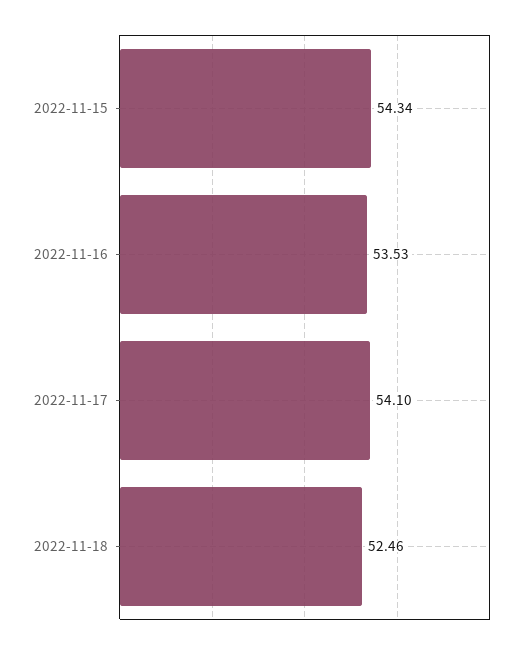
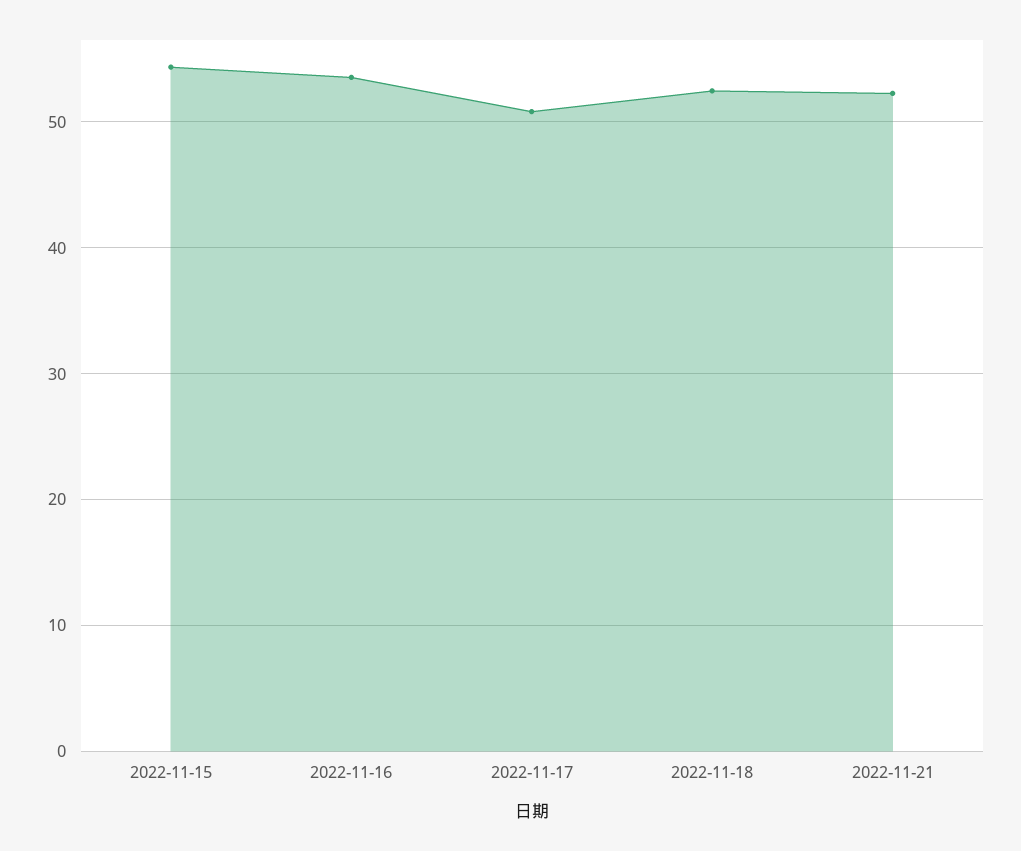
2022-11-17: 54.1 -> 51
2022-11-21: none -> 52

